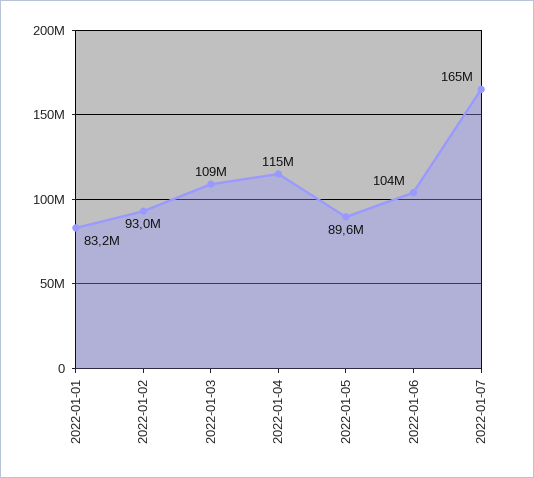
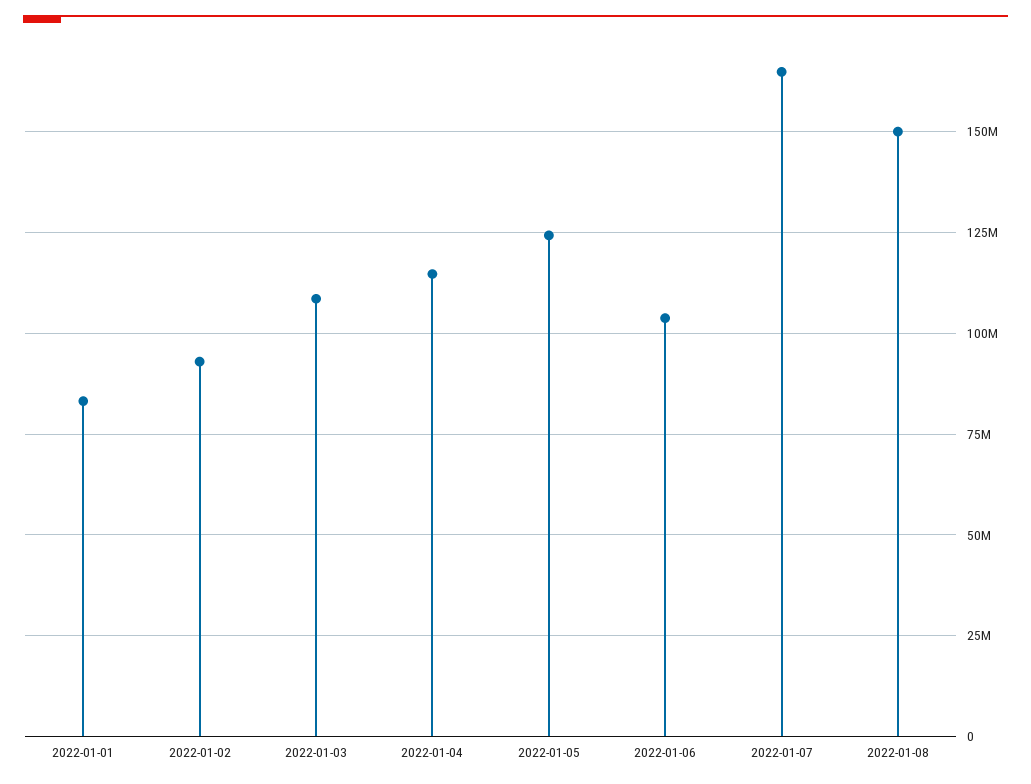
2022-01-05: 89600000 -> 125000000
2022-01-08: none -> 150000000

